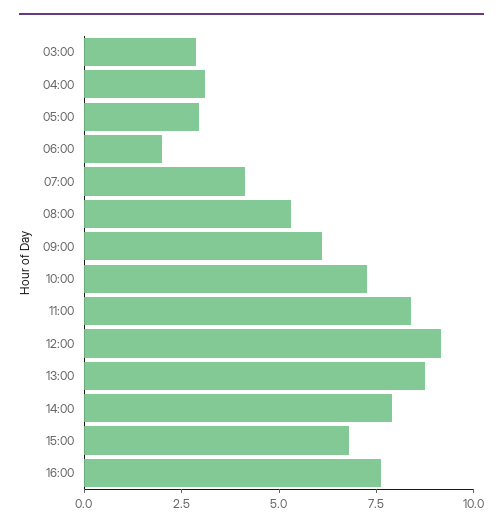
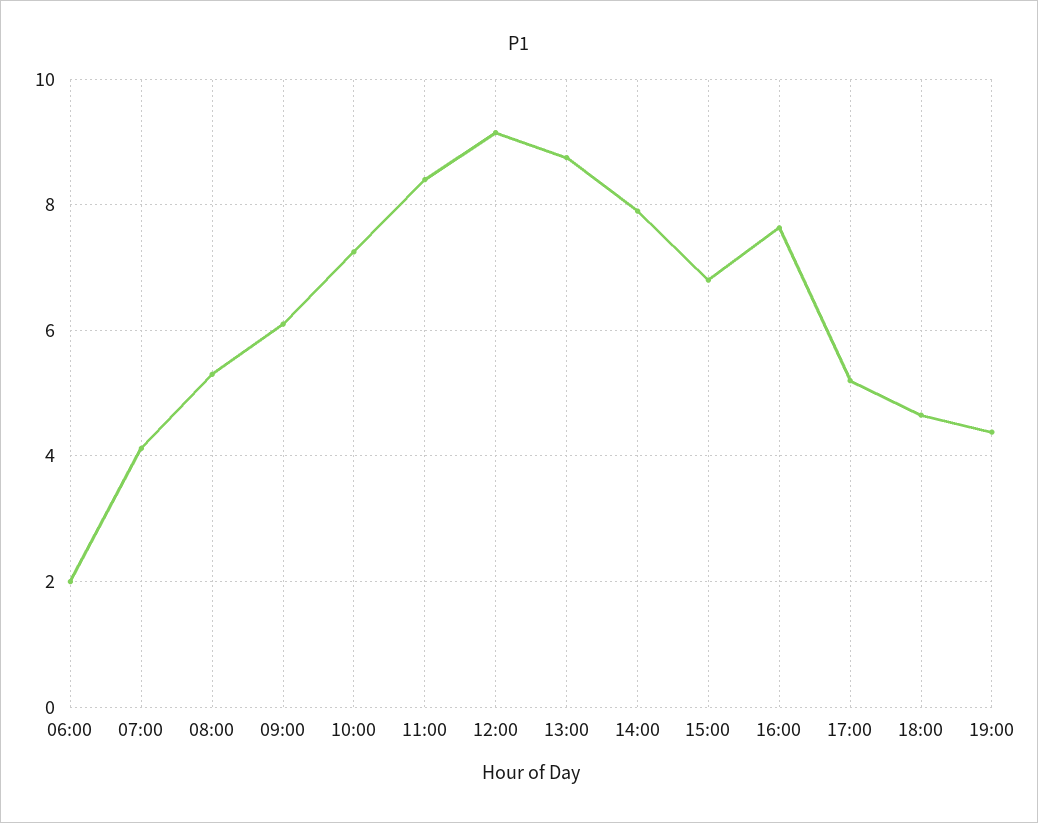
03:00: 3 -> none
04:00: 3 -> none
05:00: 3 -> none
17:00: none -> 5.2
18:00: none -> 4.6
19:00: none -> 4.4

